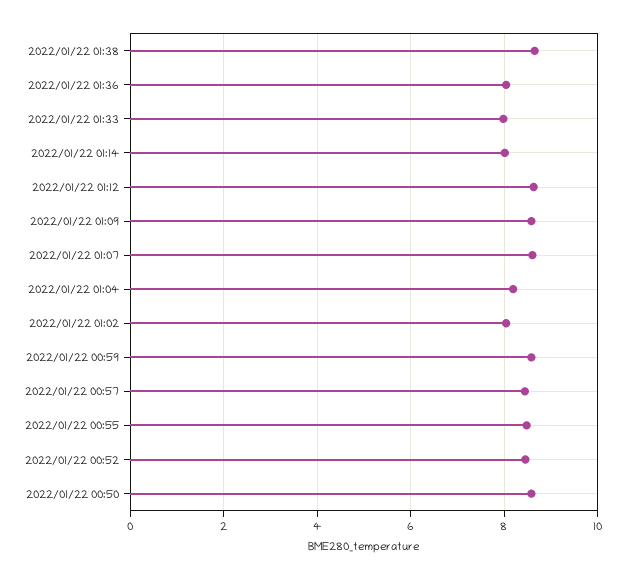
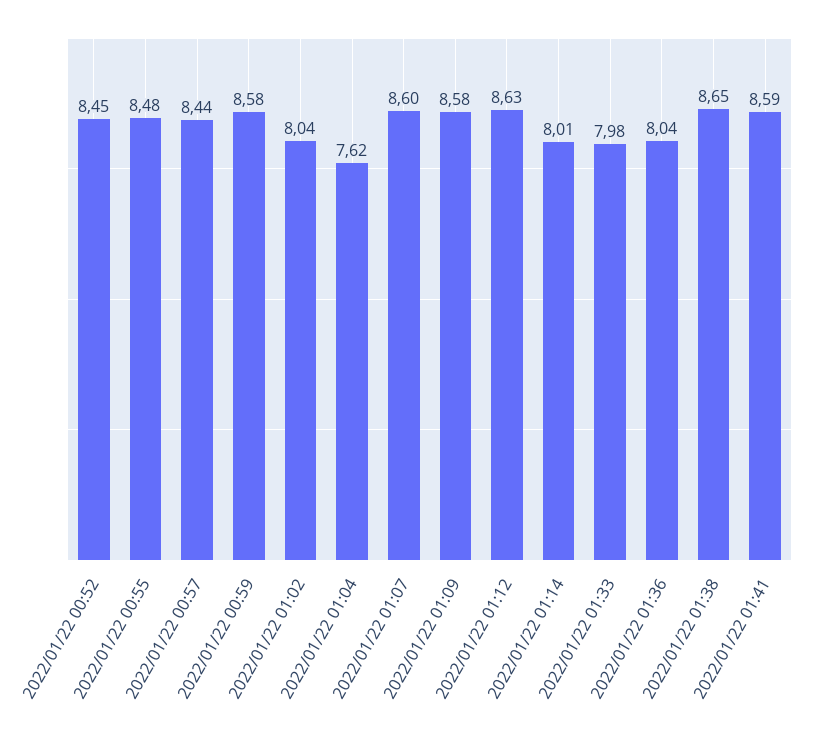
2022/01/22 01:04: 8.2 -> 7.62
2022/01/22 00:50: 8.6 -> none
2022/01/22 01:41: none -> 8.59

